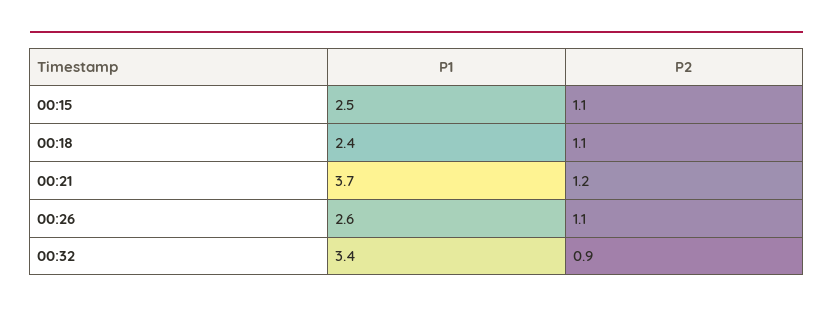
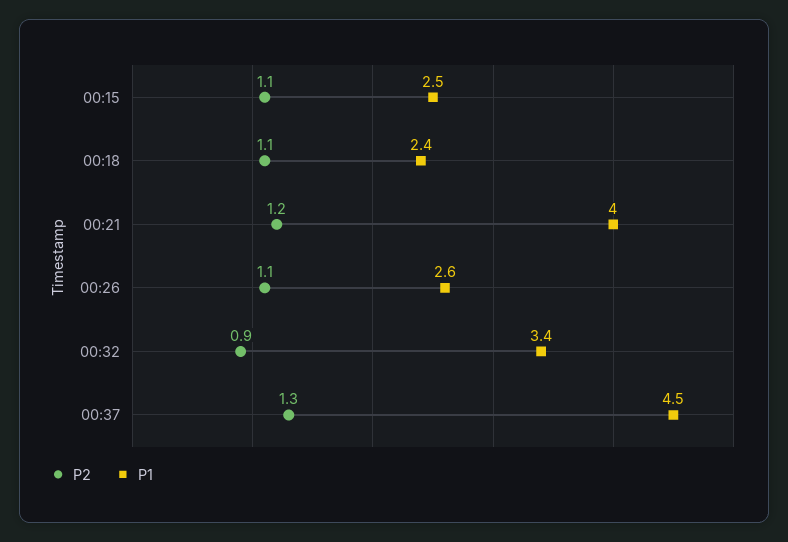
P1, 00:21: 3.7 -> 4
P2, 00:37: none -> 1.3
P1, 00:37: none -> 4.5

